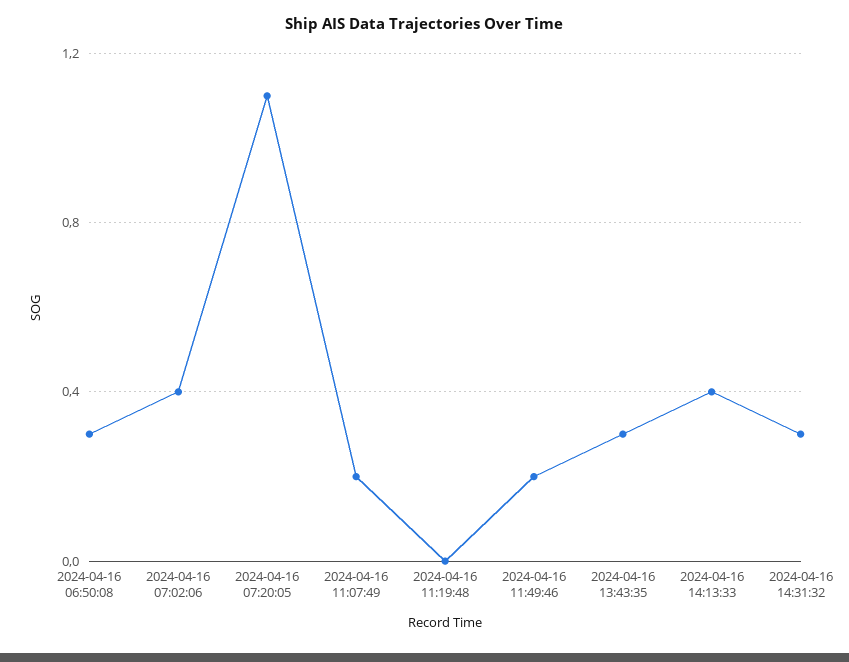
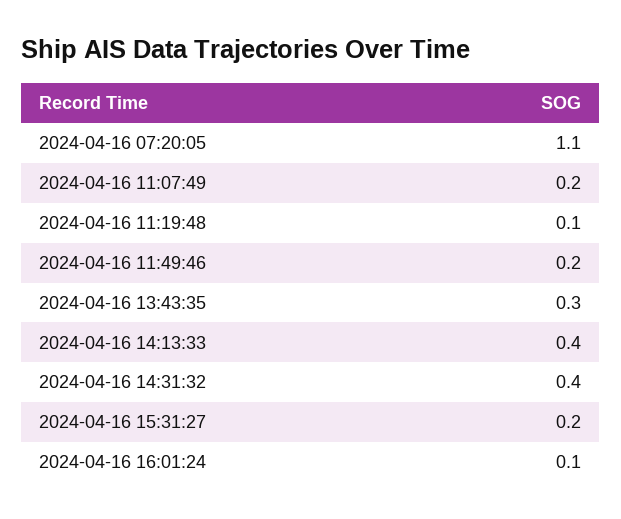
2024-04-16 06:50:08: 0.3 -> none
2024-04-16 07:02:06: 0.4 -> none
2024-04-16 11:19:48: 0 -> 0.1
2024-04-16 14:31:32: 0.3 -> 0.4
2024-04-16 15:31:27: none -> 0.2
2024-04-16 16:01:24: none -> 0.1

